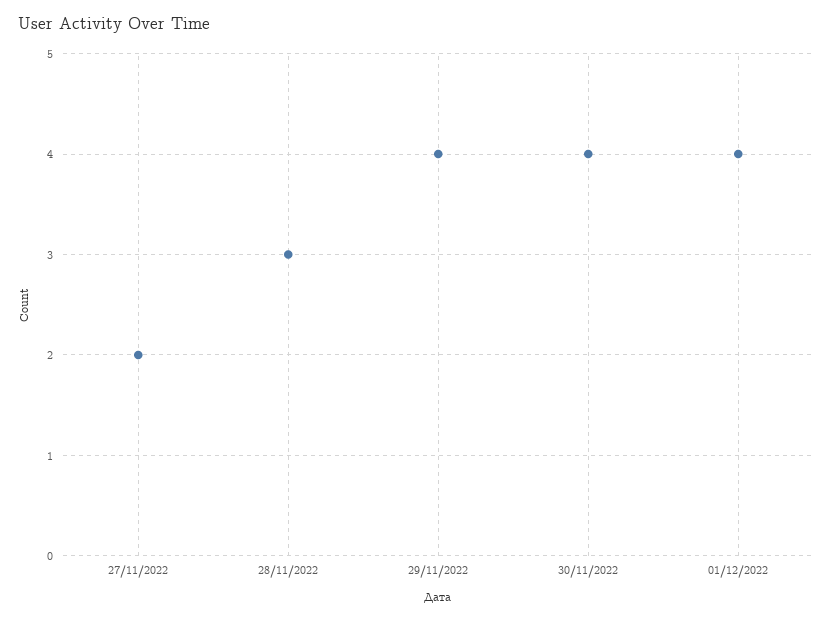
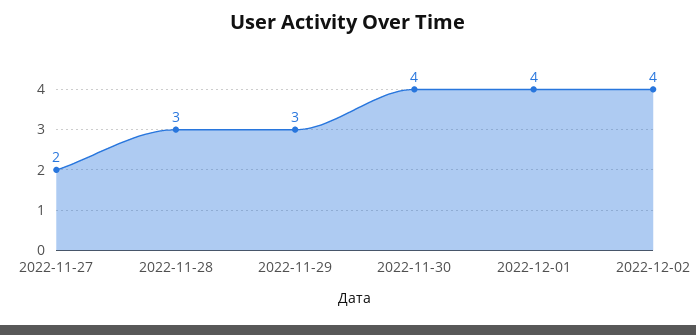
29/11/2022: 4 -> 3
2022-12-02: none -> 4

